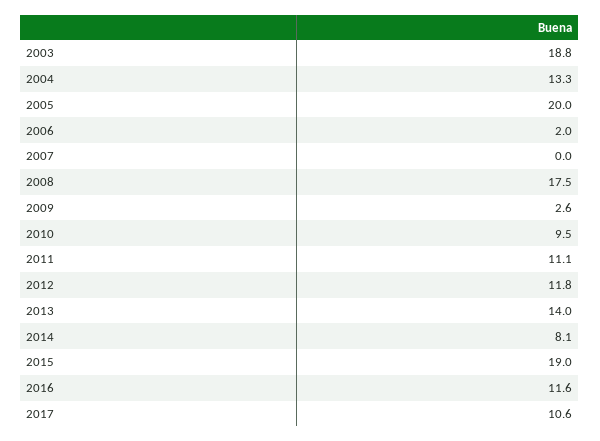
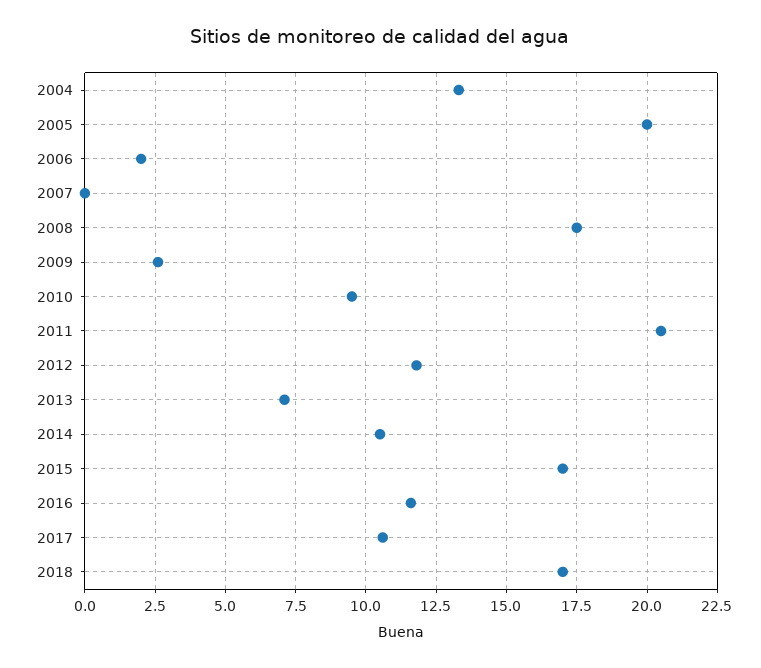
2003: 18.8 -> none
2011: 11.1 -> 20.5
2013: 14 -> 7
2014: 8.1 -> 10.5
2015: 19 -> 17
2018: none -> 17

